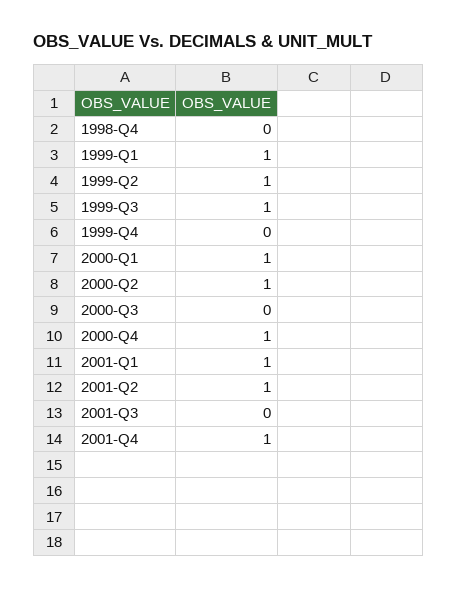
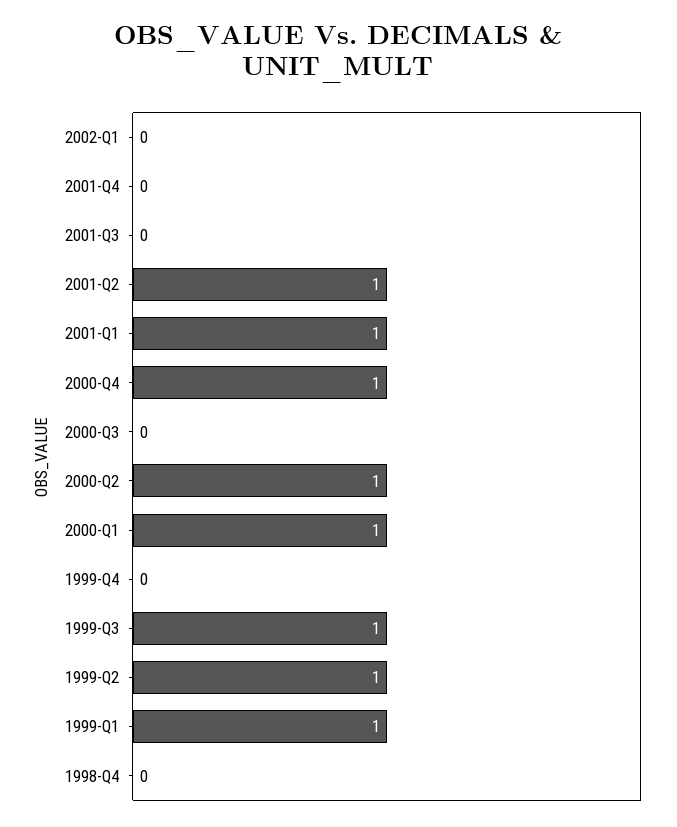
2001-Q4: 1 -> 0
2002-Q1: none -> 0

